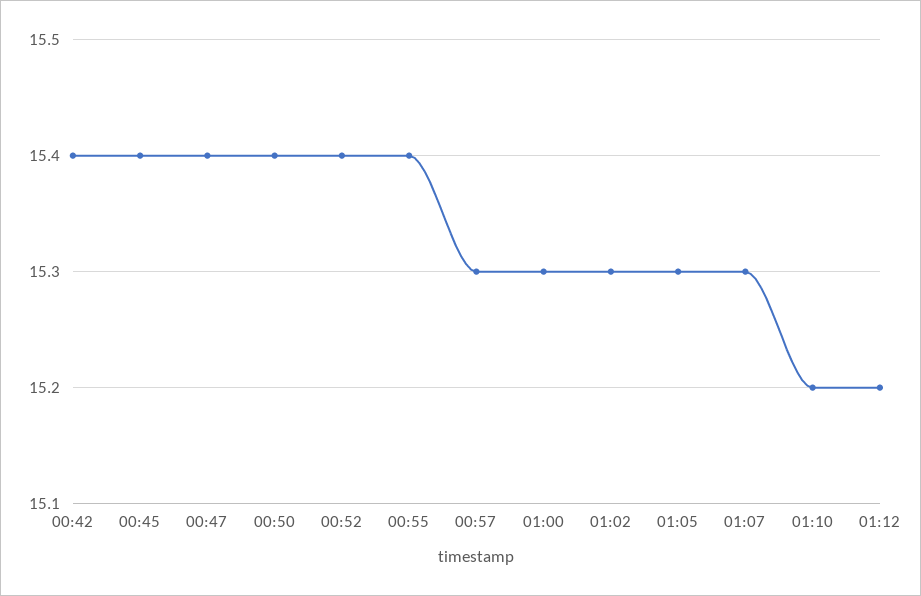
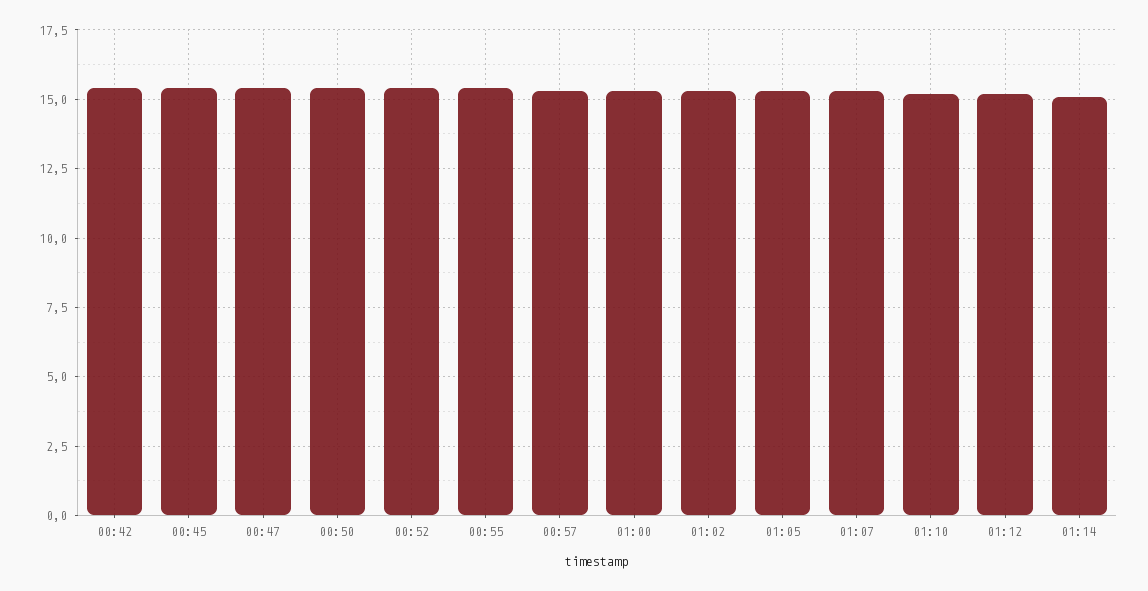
01:14: none -> 15

